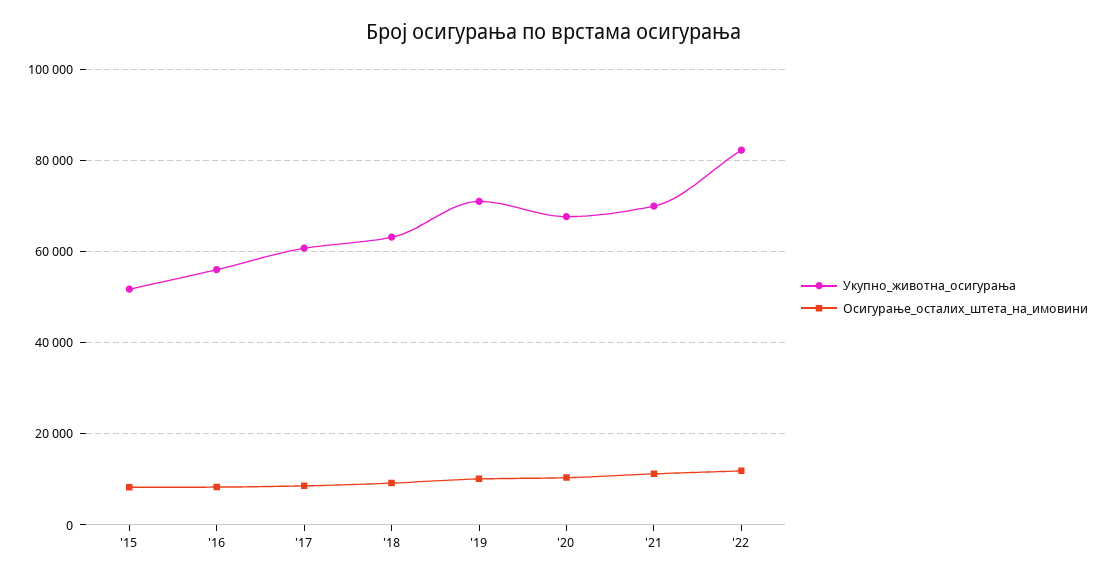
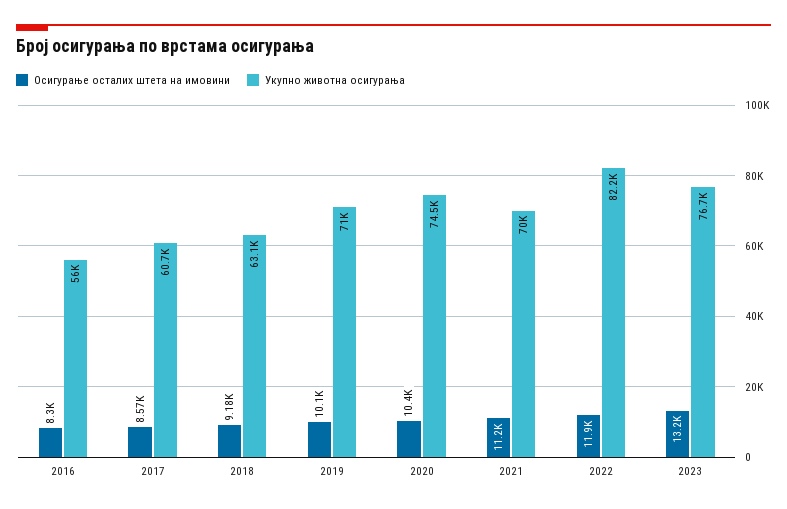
Укупно_животна_осигурања, '15: 52000 -> none
Осигурање_осталих_штета_на_имовини, '15: 8000 -> none
Укупно_животна_осигурања, '20: 68000 -> 74500
Осигурање_осталих_штета_на_имовини, 2023: none -> 13200
Укупно_животна_осигурања, 2023: none -> 76700

